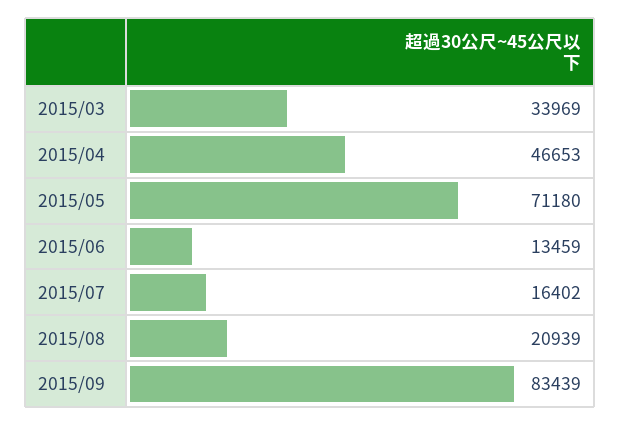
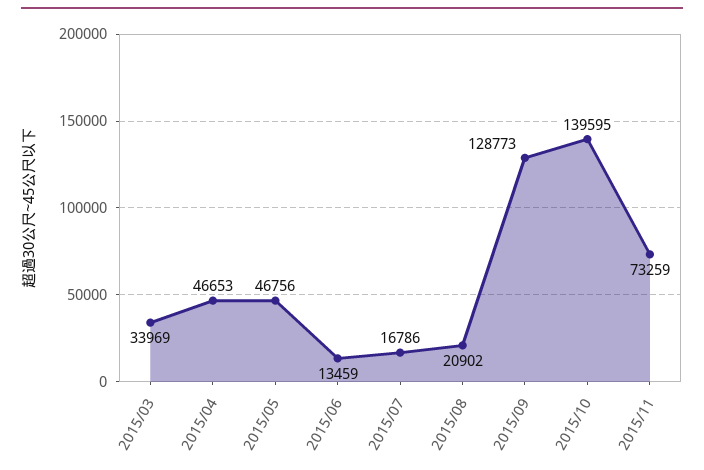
2015/05: 71180 -> 46756
2015/07: 16402 -> 16786
2015/08: 20939 -> 20902
2015/09: 83439 -> 128773
2015/10: none -> 139595
2015/11: none -> 73259

